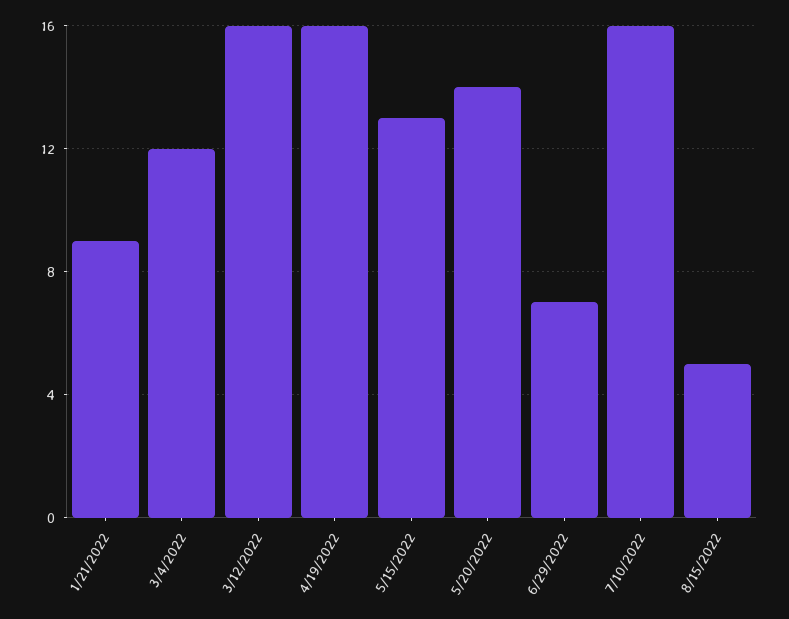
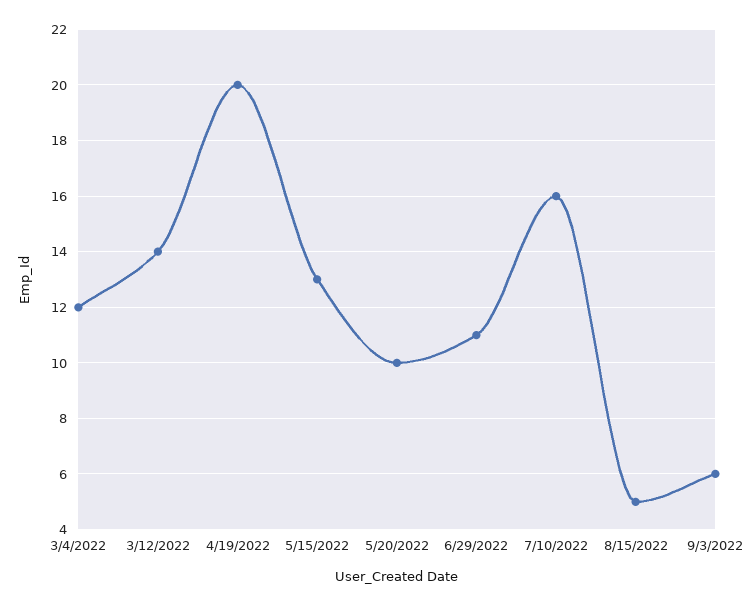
1/21/2022: 9 -> none
3/12/2022: 16 -> 14
4/19/2022: 16 -> 20
5/20/2022: 14 -> 10
6/29/2022: 7 -> 11
9/3/2022: none -> 6

